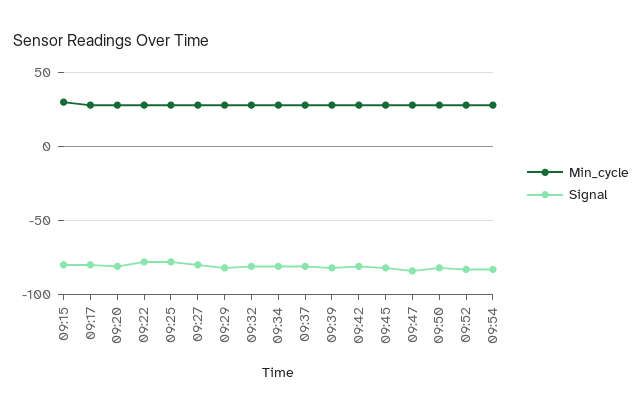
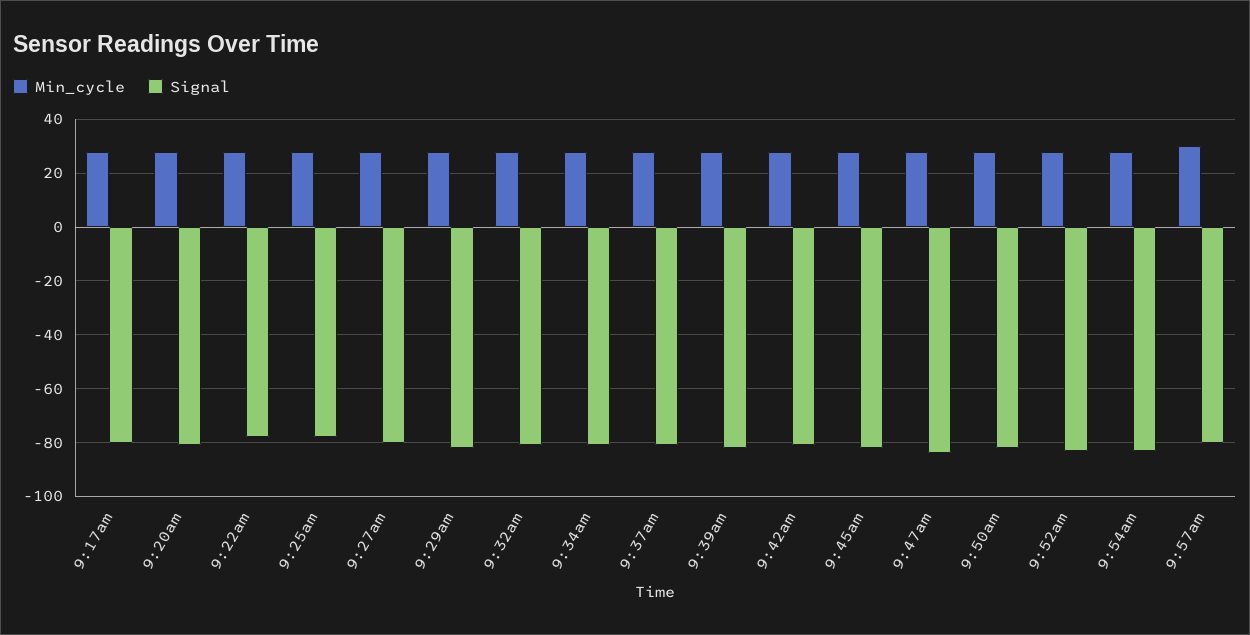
Min_cycle, 09:15: 30 -> none
Signal, 09:15: -80 -> none
Min_cycle, 9:57am: none -> 30
Signal, 9:57am: none -> -80

